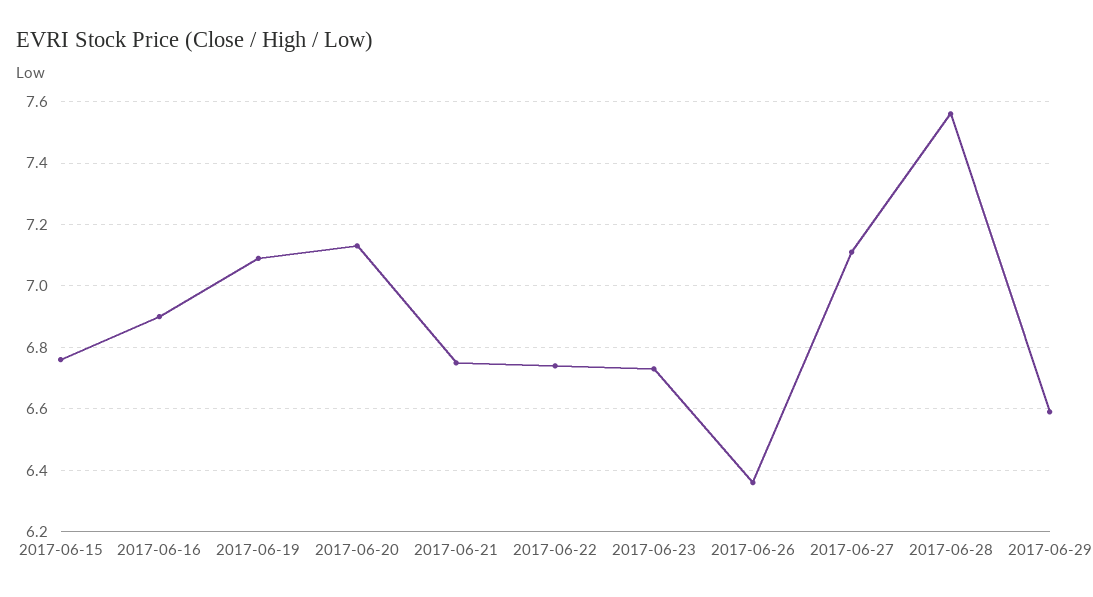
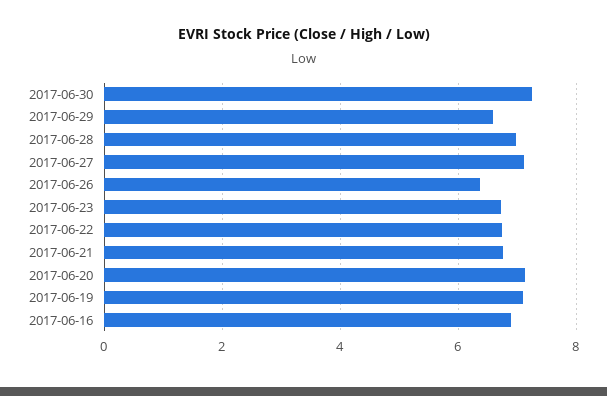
2017-06-15: 6.75 -> none
2017-06-28: 7.55 -> 7
2017-06-30: none -> 7.2

